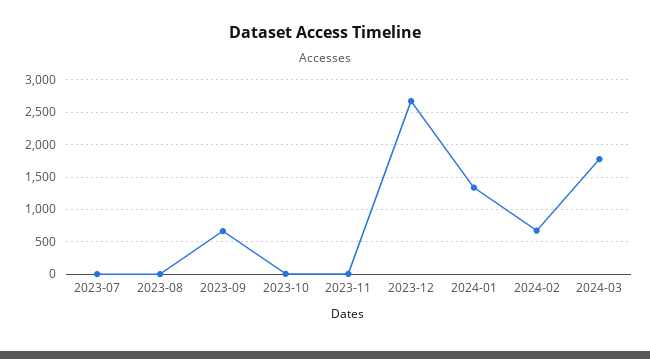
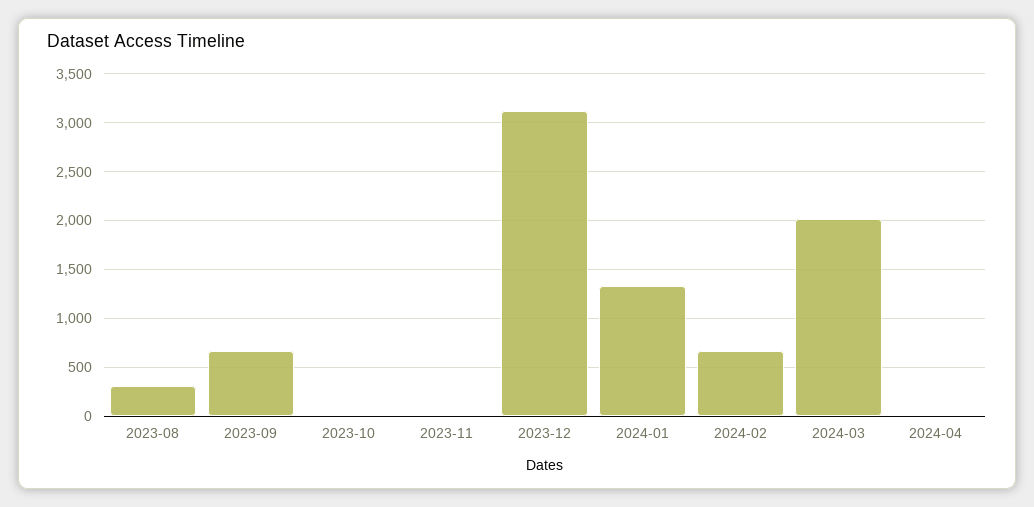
2023-07: 0 -> none
2023-08: 0 -> 300
2023-12: 2700 -> 3100
2024-03: 1800 -> 2000
2024-04: none -> 0

